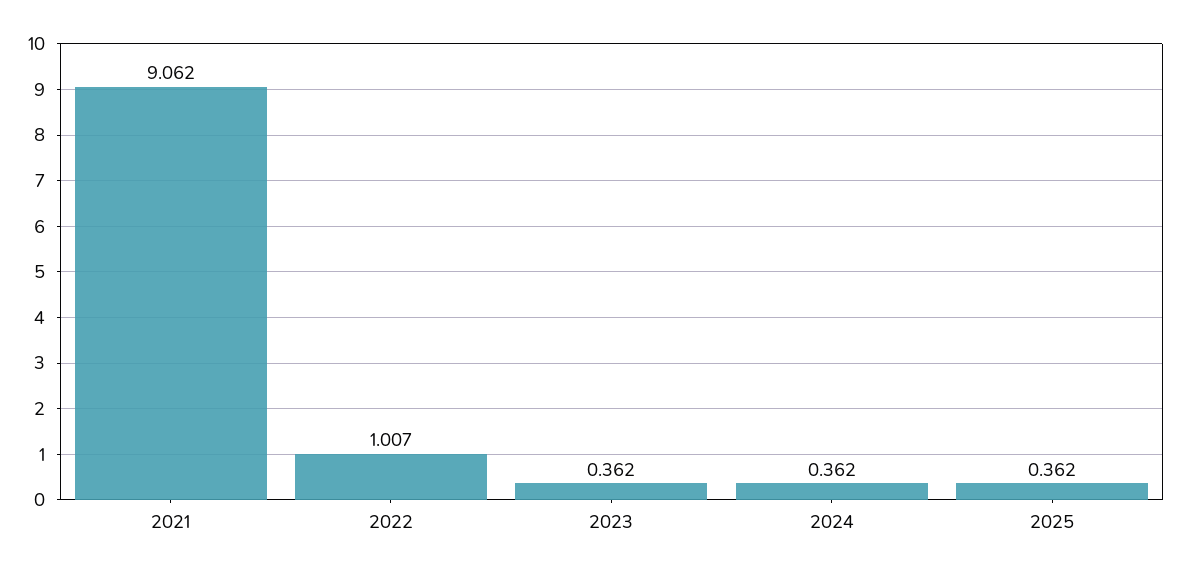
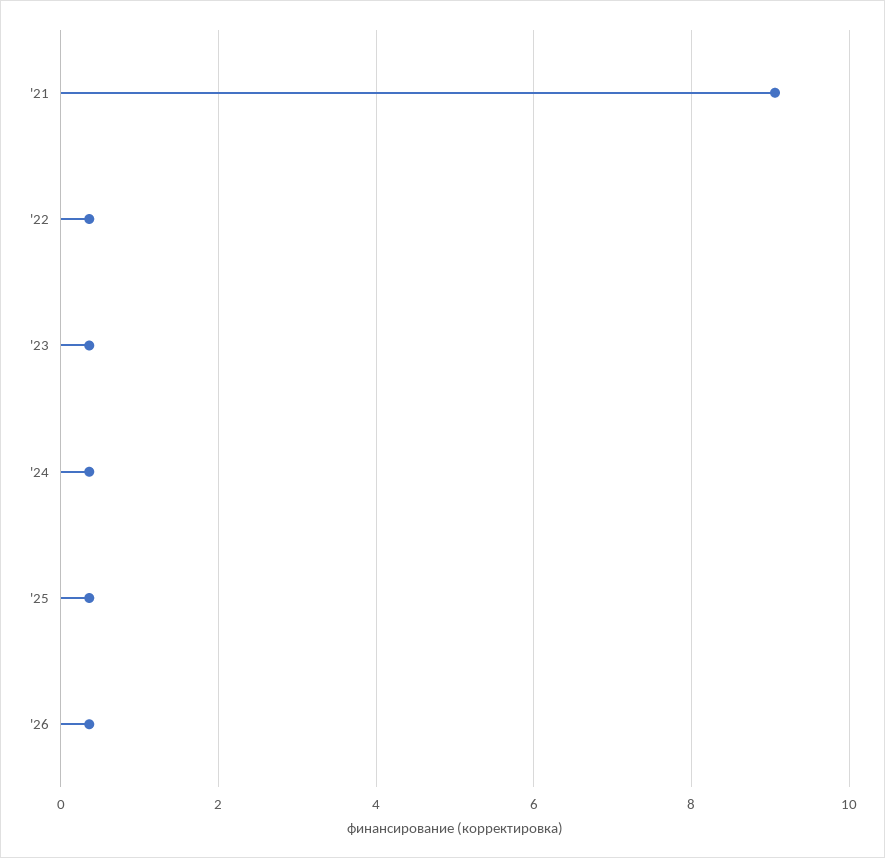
2022: 1.007 -> 0.4
'26: none -> 0.4

